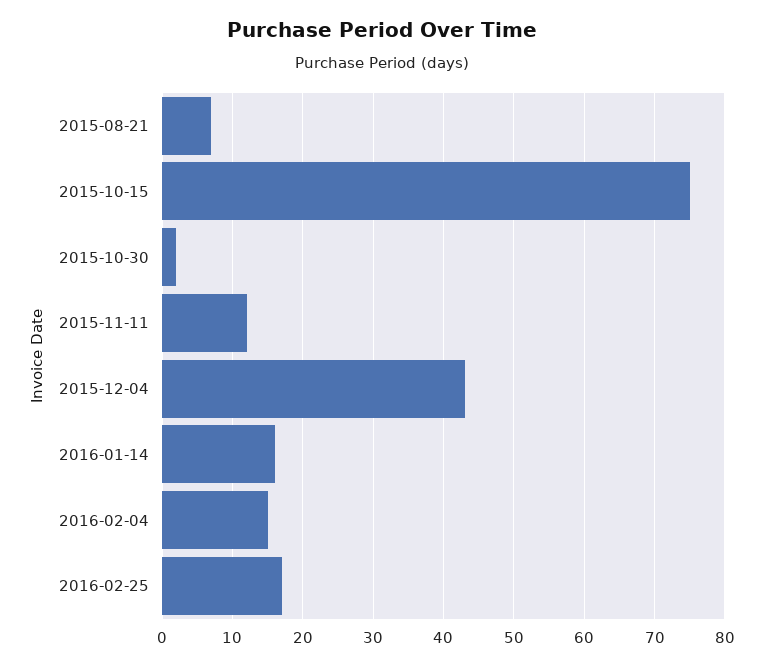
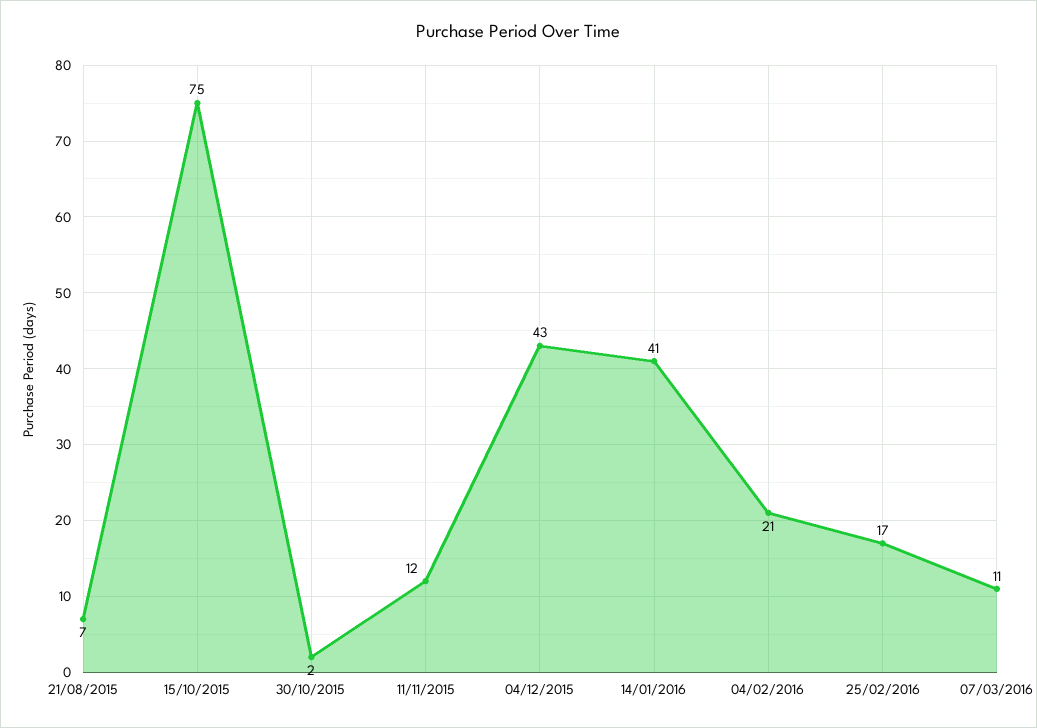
2016-01-14: 16 -> 41
2016-02-04: 15 -> 21
07/03/2016: none -> 11

